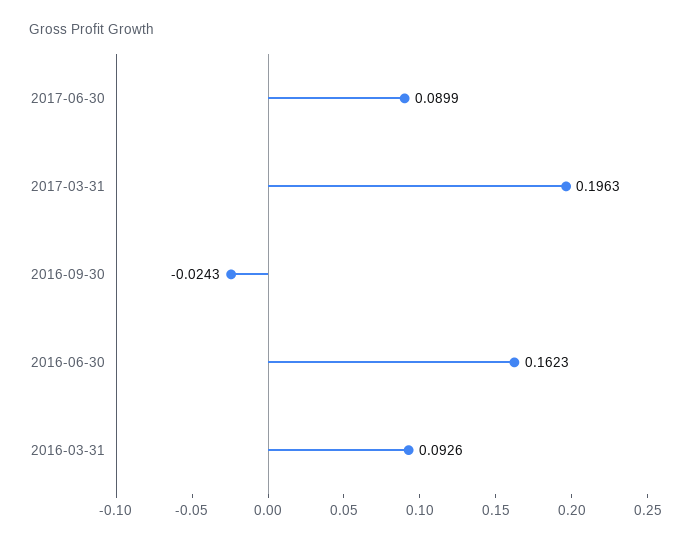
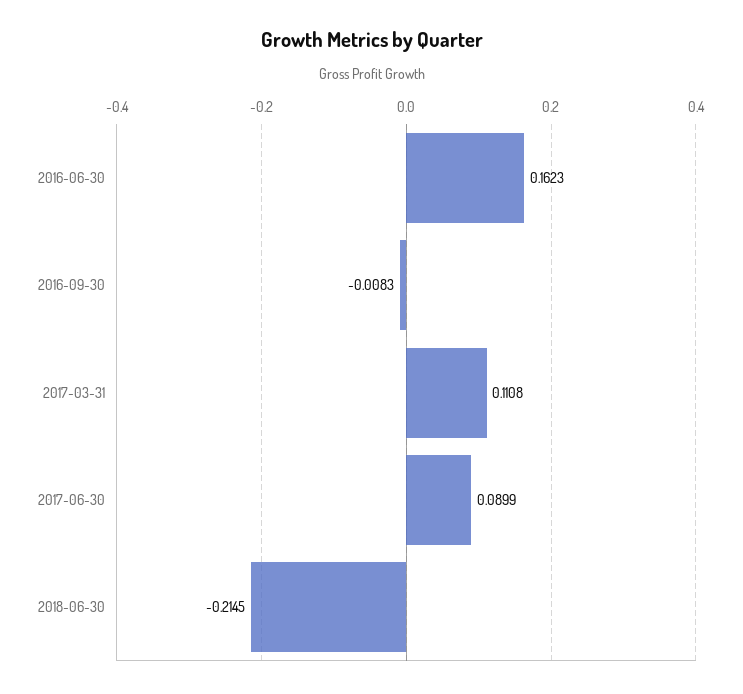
2017-03-31: 0.1963 -> 0.1108
2016-09-30: -0.0243 -> -0.0083
2016-03-31: 0.0926 -> none
2018-06-30: none -> -0.2145

